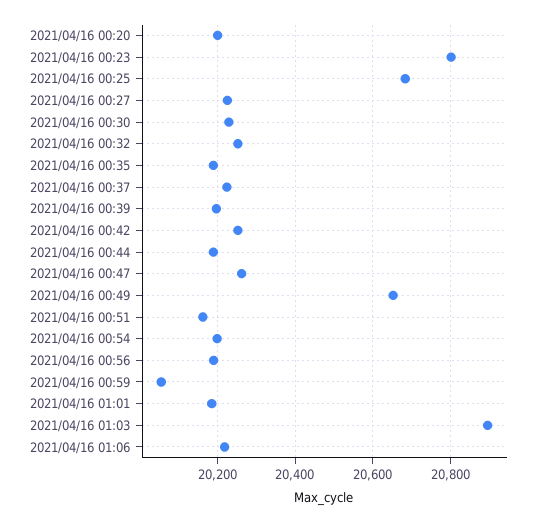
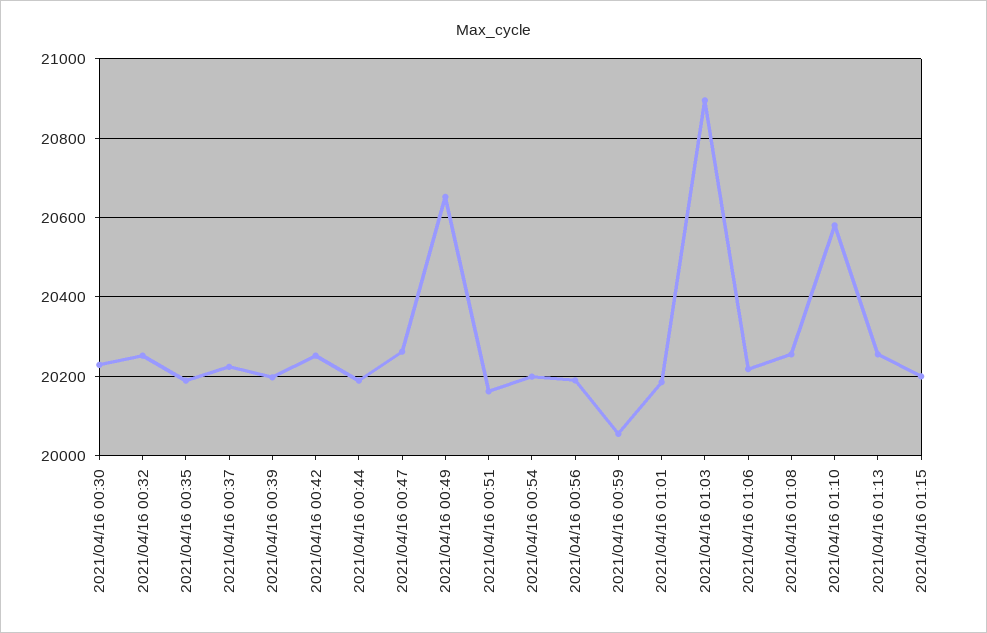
2021/04/16 00:20: 20200 -> none
2021/04/16 00:23: 20800 -> none
2021/04/16 00:25: 20680 -> none
2021/04/16 00:27: 20220 -> none
2021/04/16 01:08: none -> 20260
2021/04/16 01:10: none -> 20580
2021/04/16 01:13: none -> 20260
2021/04/16 01:15: none -> 20200

